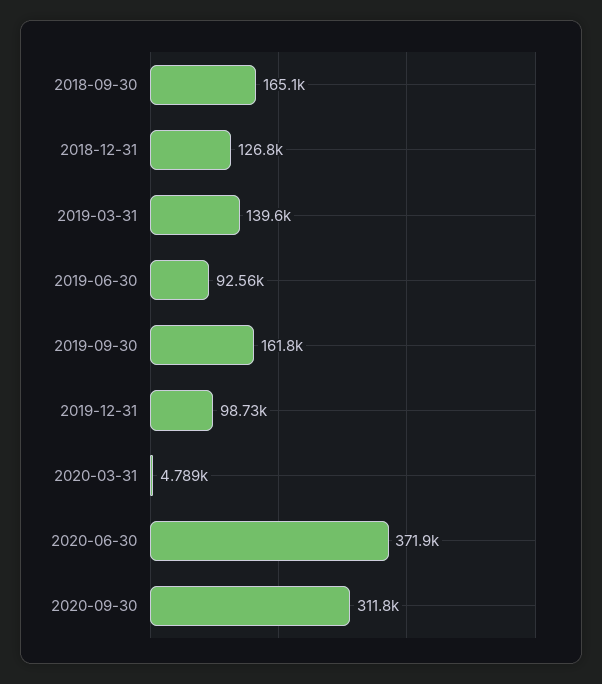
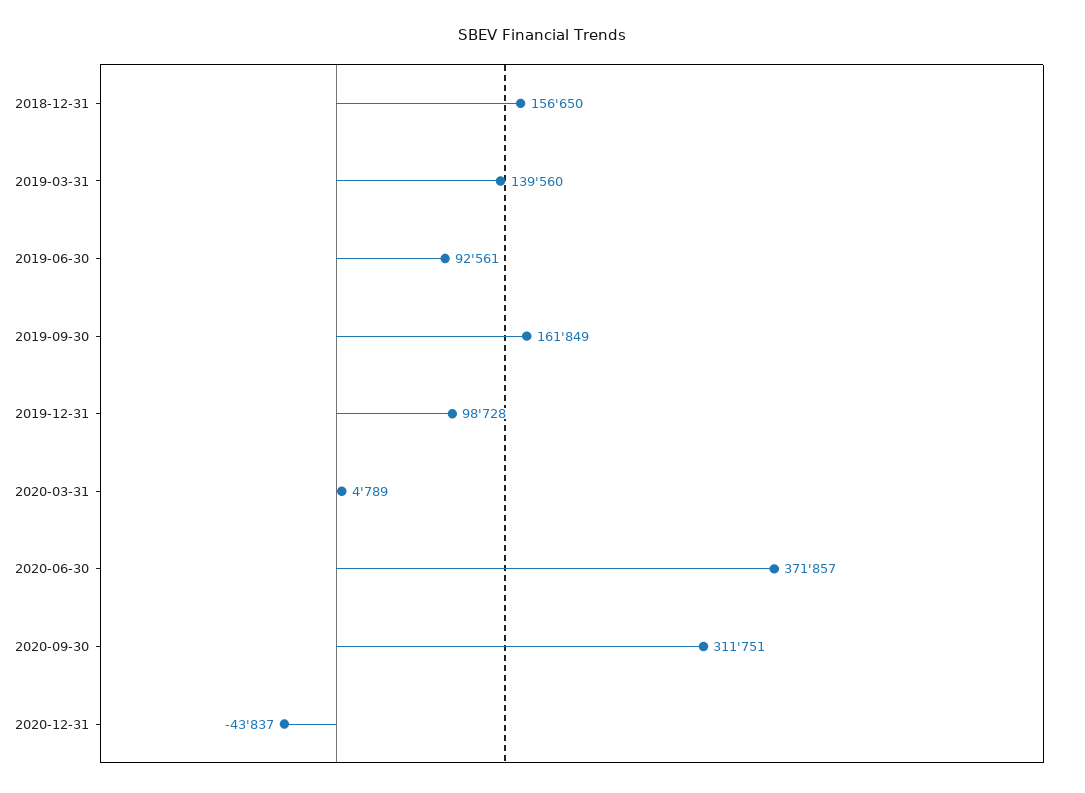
2018-09-30: 165100 -> none
2018-12-31: 126800 -> 156650
2020-12-31: none -> -43837

